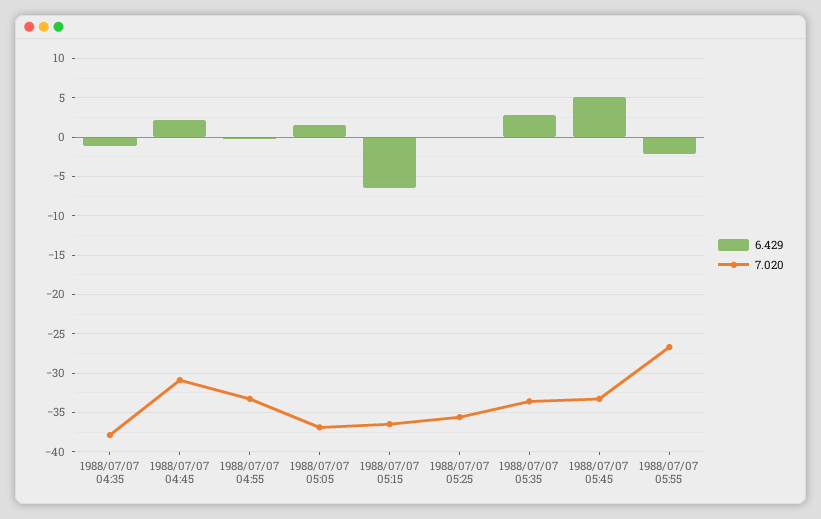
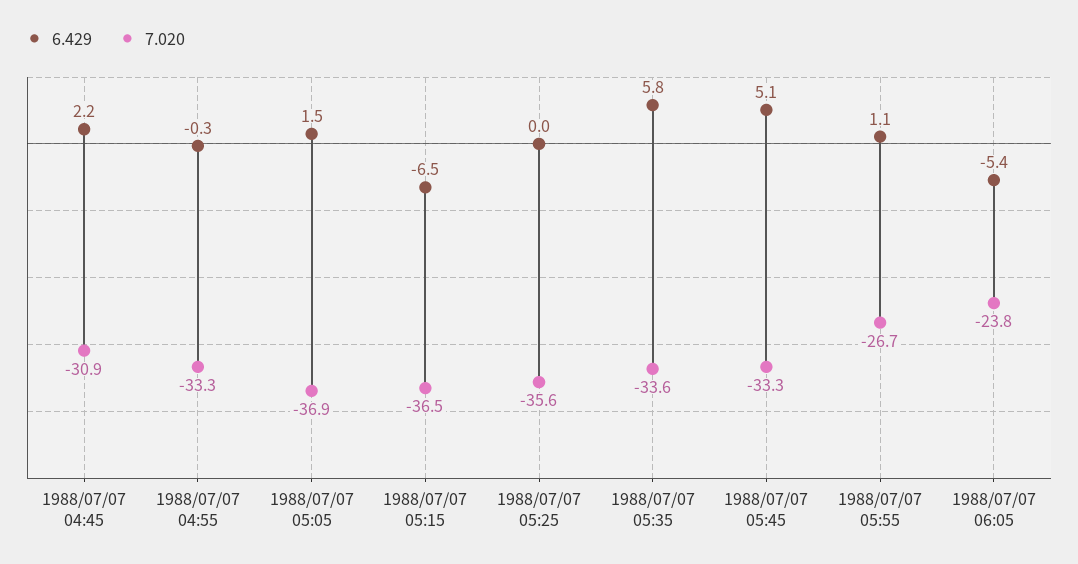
6.429, 1988/07/07 04:35: -1 -> none
7.020, 1988/07/07 04:35: -38 -> none
6.429, 1988/07/07 05:35: 3 -> 5.8
6.429, 1988/07/07 05:55: -2 -> 1.1
6.429, 1988/07/07 06:05: none -> -5.4
7.020, 1988/07/07 06:05: none -> -23.8

